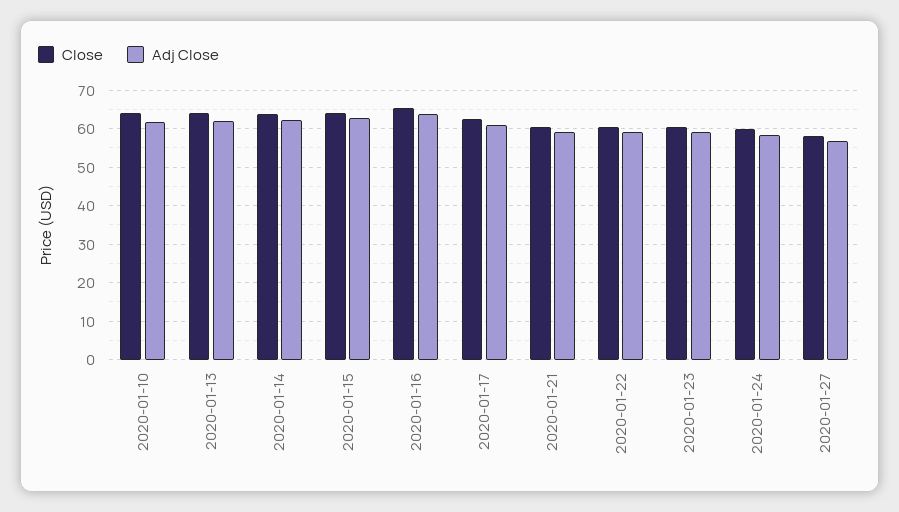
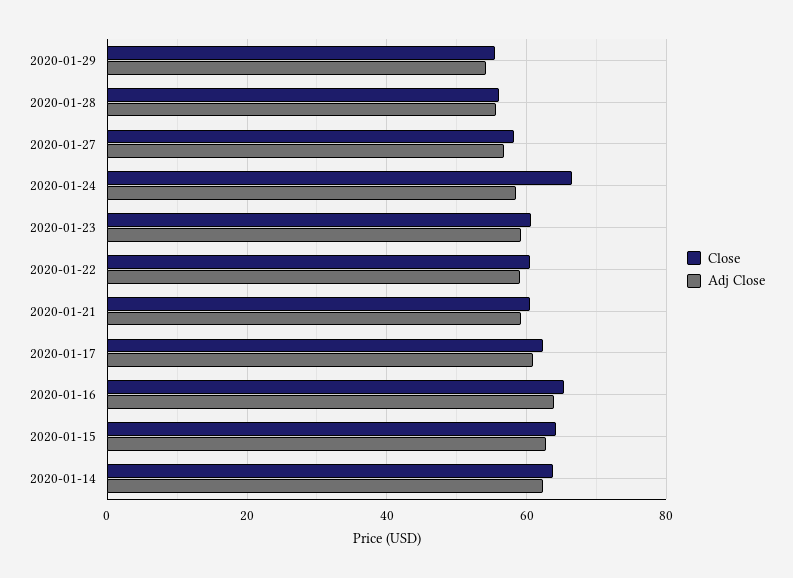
Close, 2020-01-10: 64 -> none
Adj Close, 2020-01-10: 62 -> none
Close, 2020-01-13: 64 -> none
Adj Close, 2020-01-13: 62 -> none
Close, 2020-01-24: 60 -> 66
Close, 2020-01-29: none -> 56
Adj Close, 2020-01-29: none -> 54
Close, 2020-01-28: none -> 56
Adj Close, 2020-01-28: none -> 56

